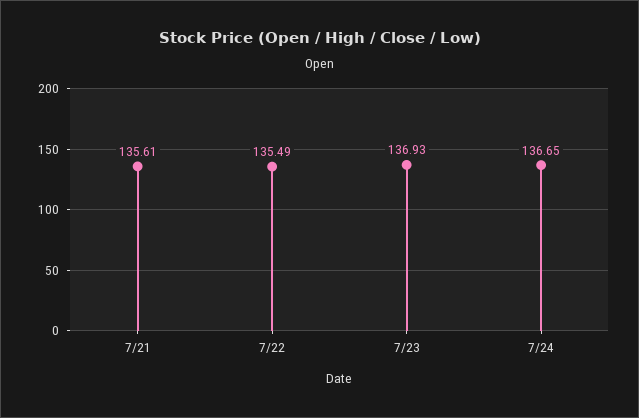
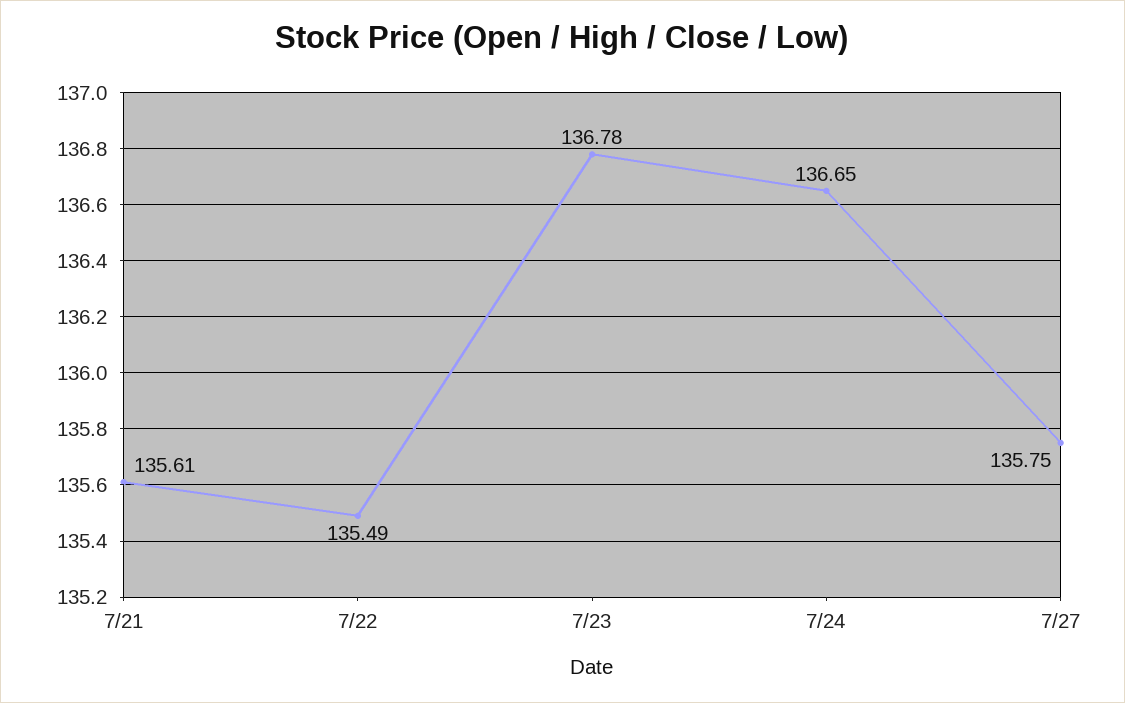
7/23: 136.93 -> 136.78
7/27: none -> 135.75

